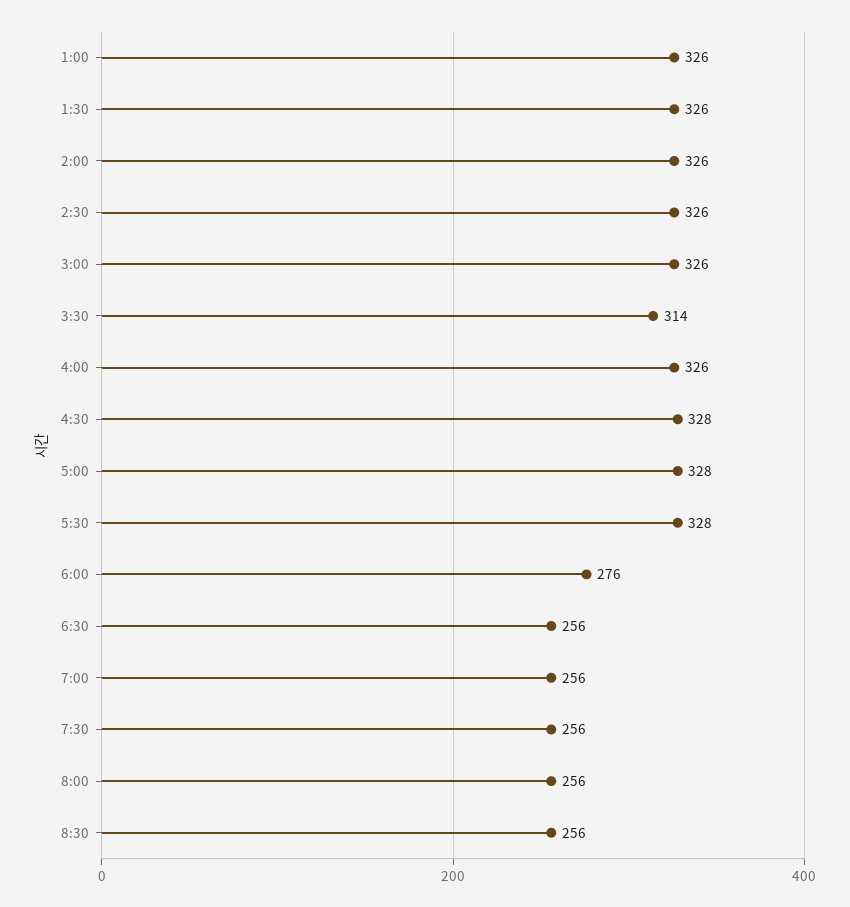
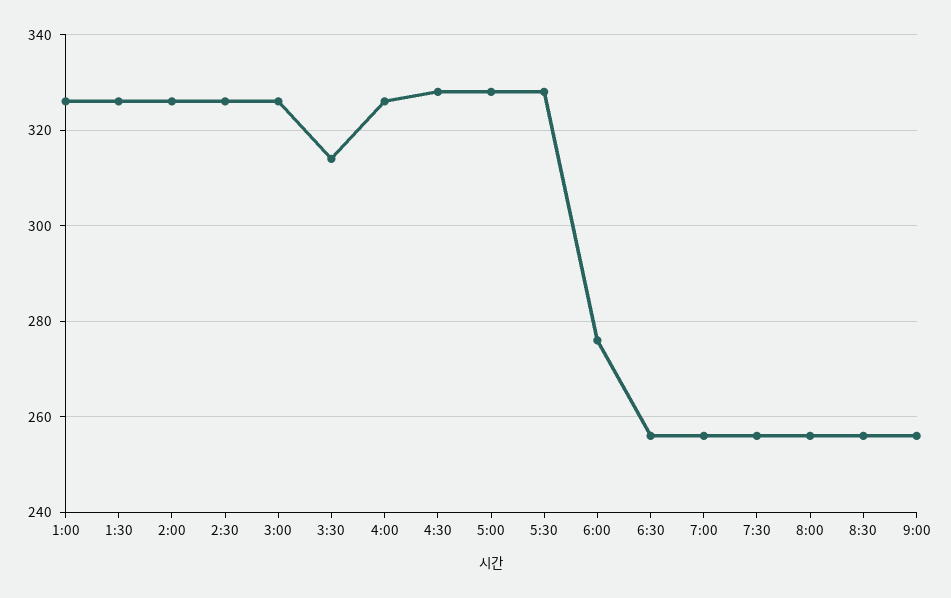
9:00: none -> 255

